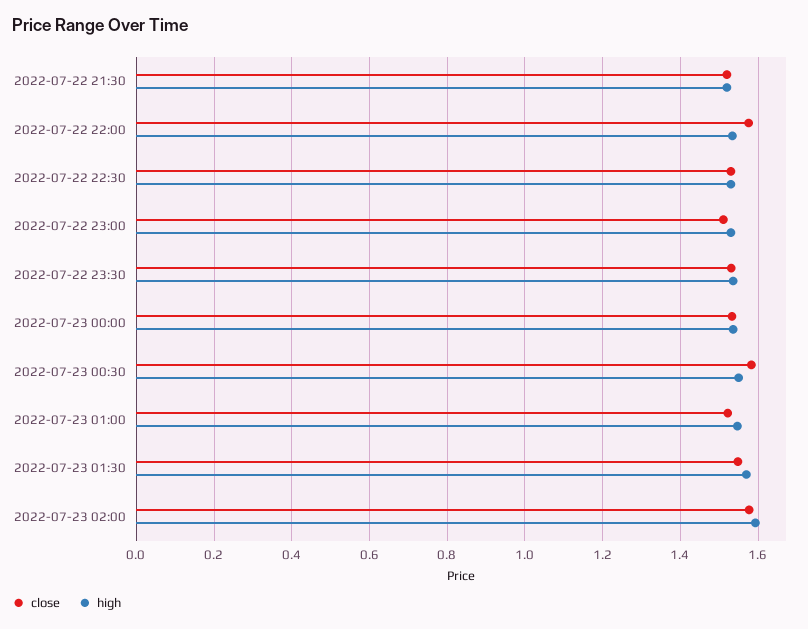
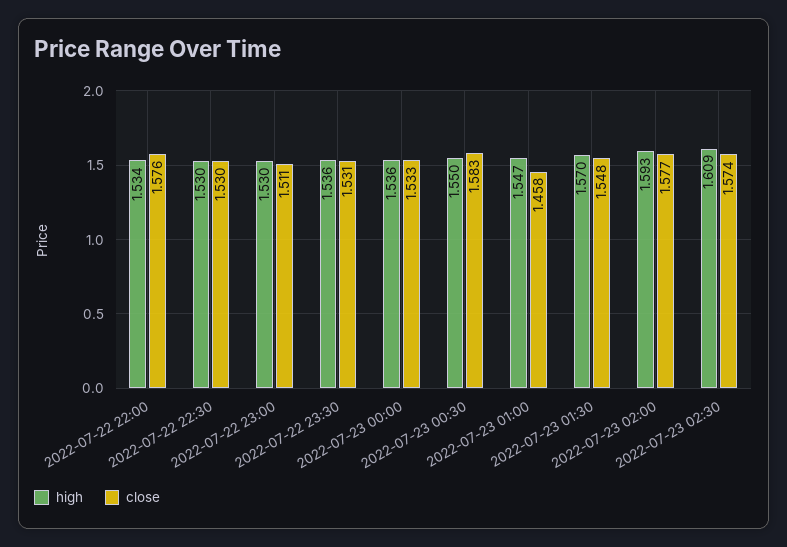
close, 2022-07-22 21:30: 1.52 -> none
high, 2022-07-22 21:30: 1.52 -> none
close, 2022-07-23 01:00: 1.52 -> 1.458
high, 2022-07-23 02:30: none -> 1.609
close, 2022-07-23 02:30: none -> 1.574

